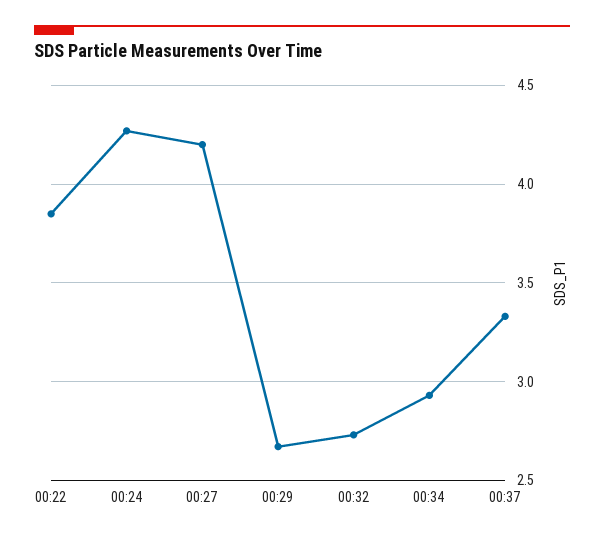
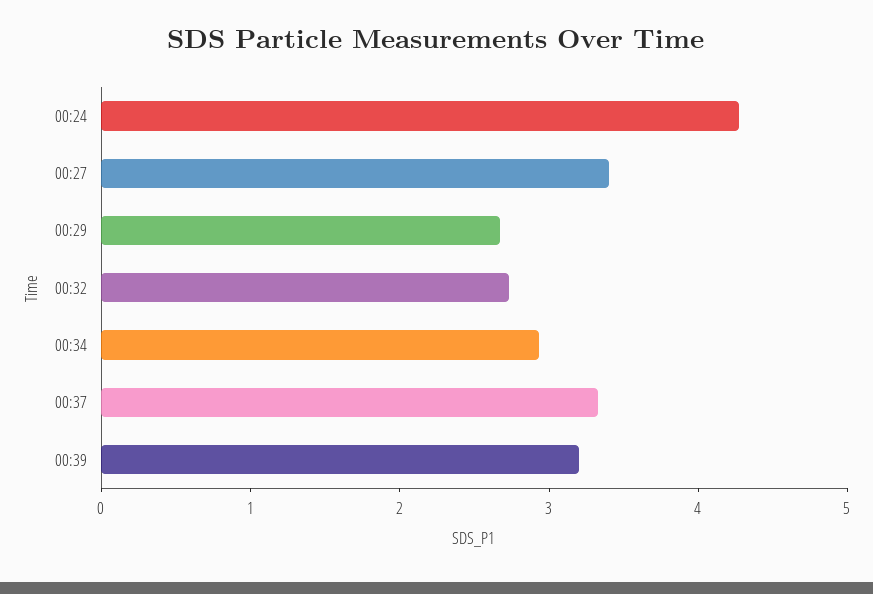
00:22: 3.85 -> none
00:27: 4.2 -> 3.4
00:39: none -> 3.2

